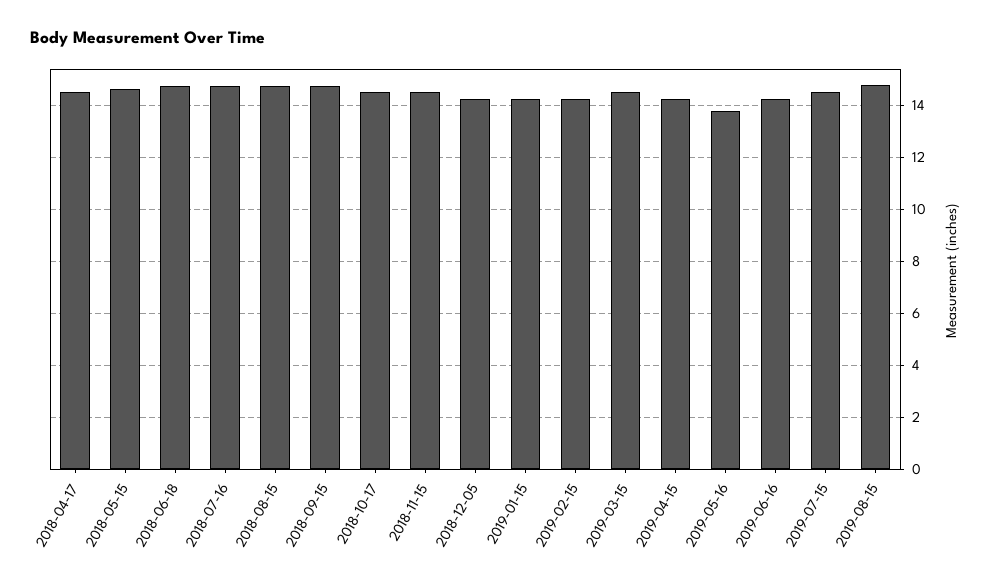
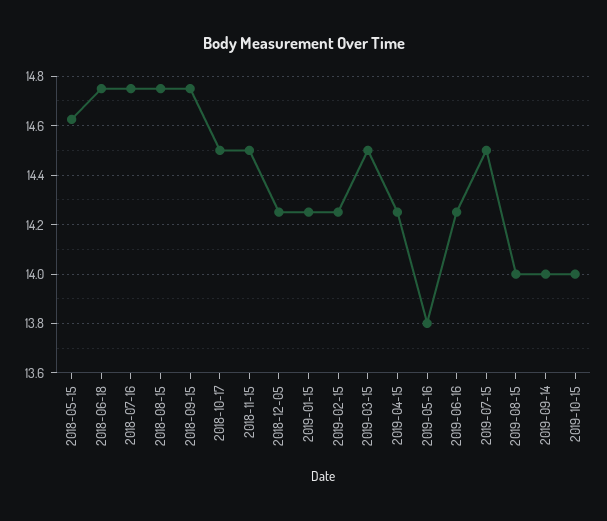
2018-04-17: 14.5 -> none
2019-08-15: 14.75 -> 14
2019-09-14: none -> 14
2019-10-15: none -> 14

